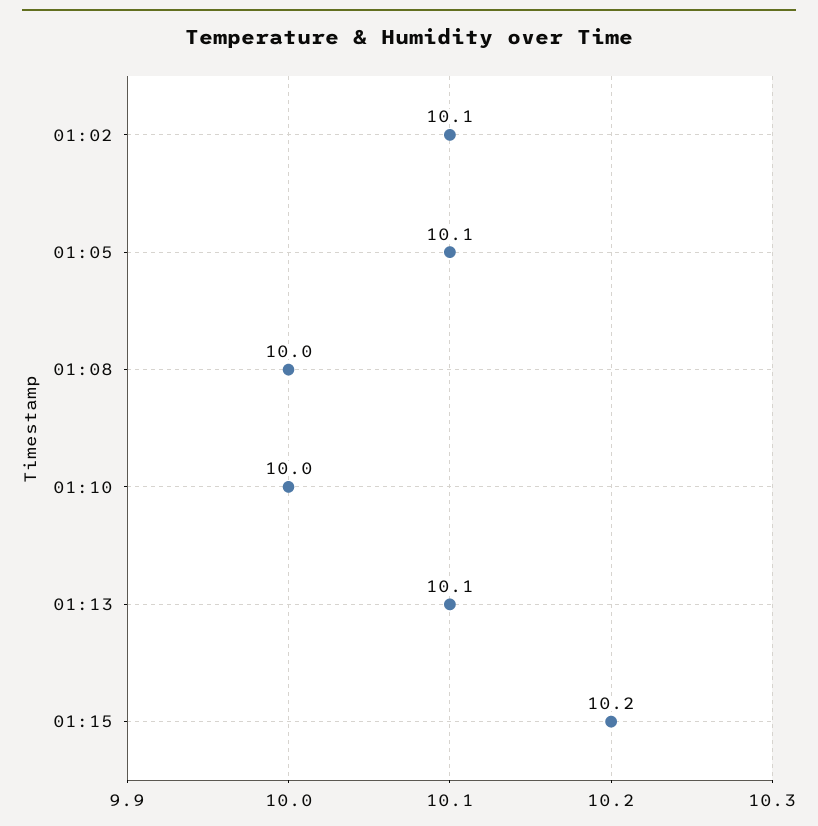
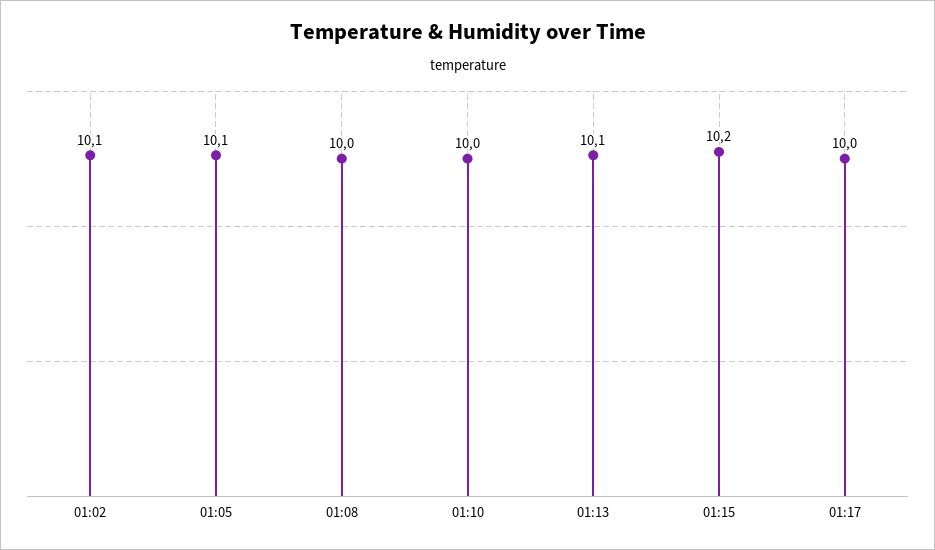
01:17: none -> 10

